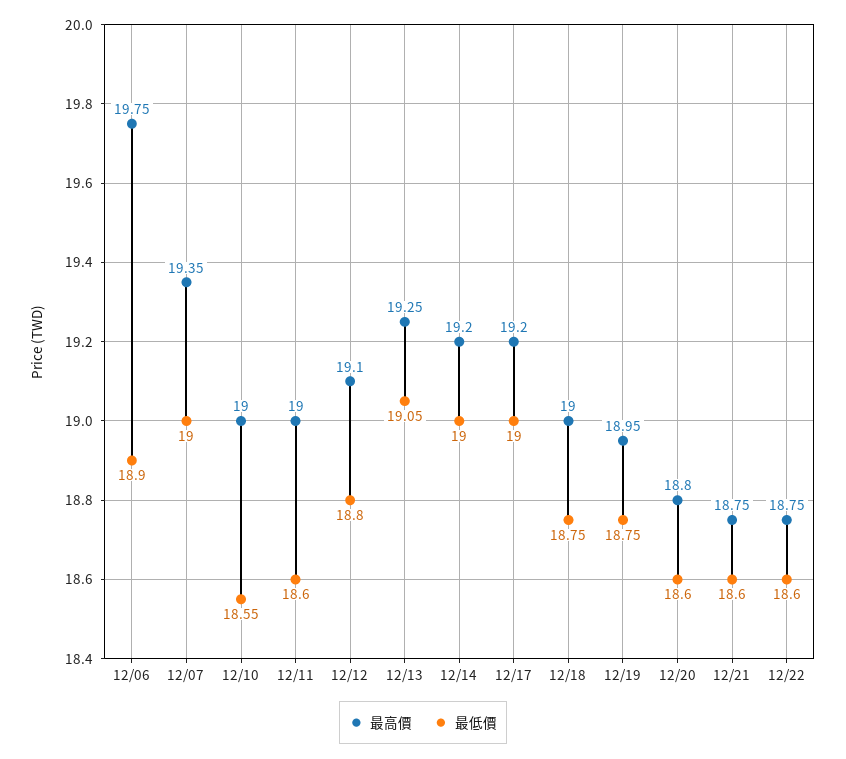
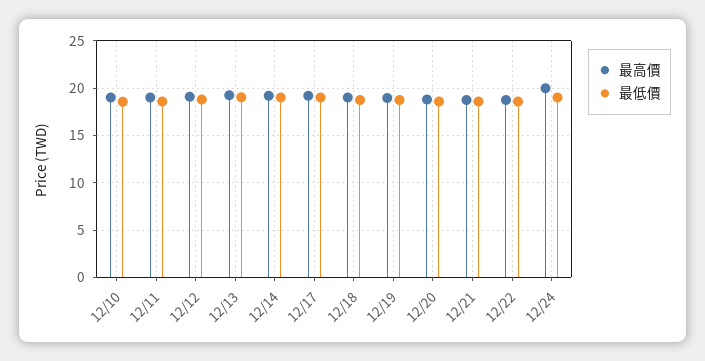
最高價, 12/06: 19.75 -> none
最低價, 12/06: 18.9 -> none
最高價, 12/07: 19.35 -> none
最低價, 12/07: 19 -> none
最高價, 12/24: none -> 20
最低價, 12/24: none -> 19

